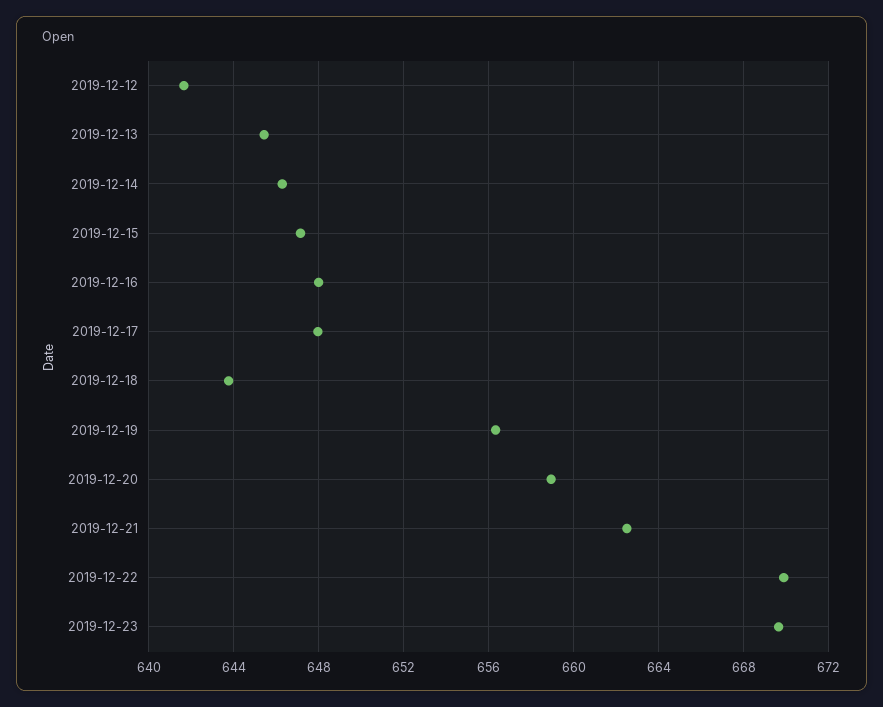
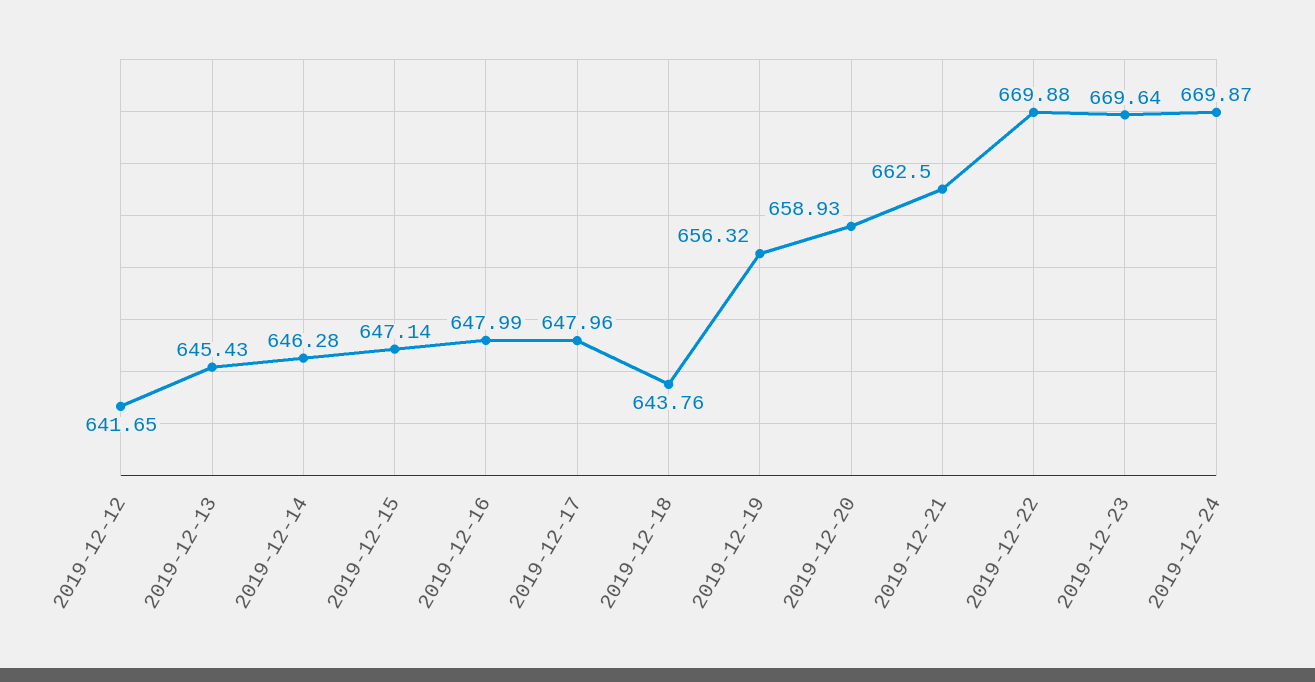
2019-12-24: none -> 669.87

